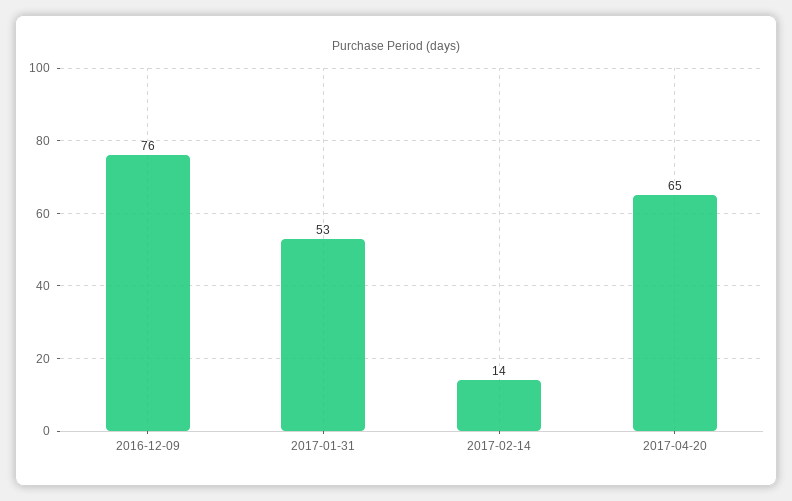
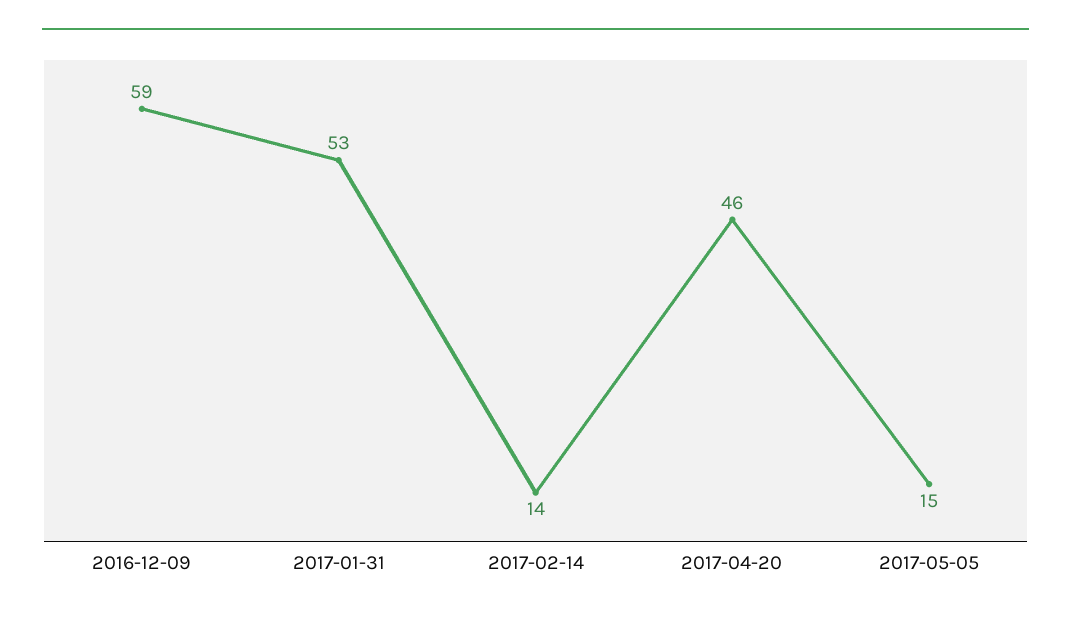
2016-12-09: 76 -> 59
2017-04-20: 65 -> 46
2017-05-05: none -> 15

